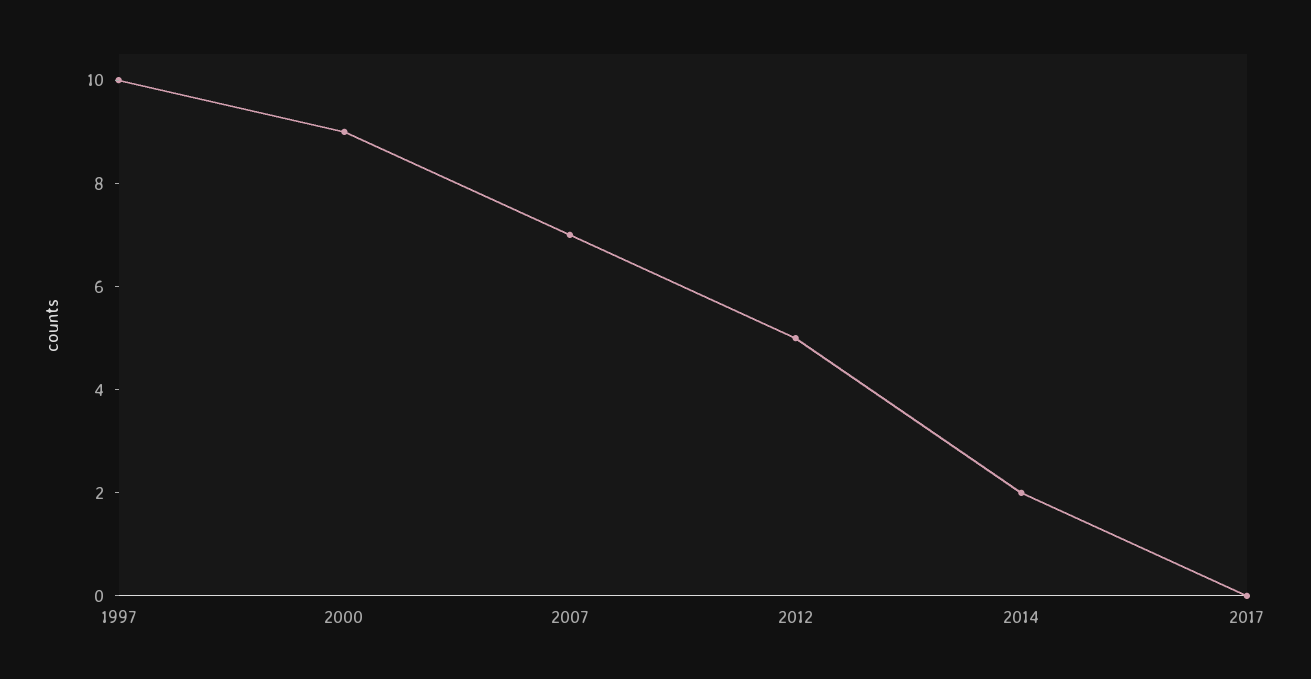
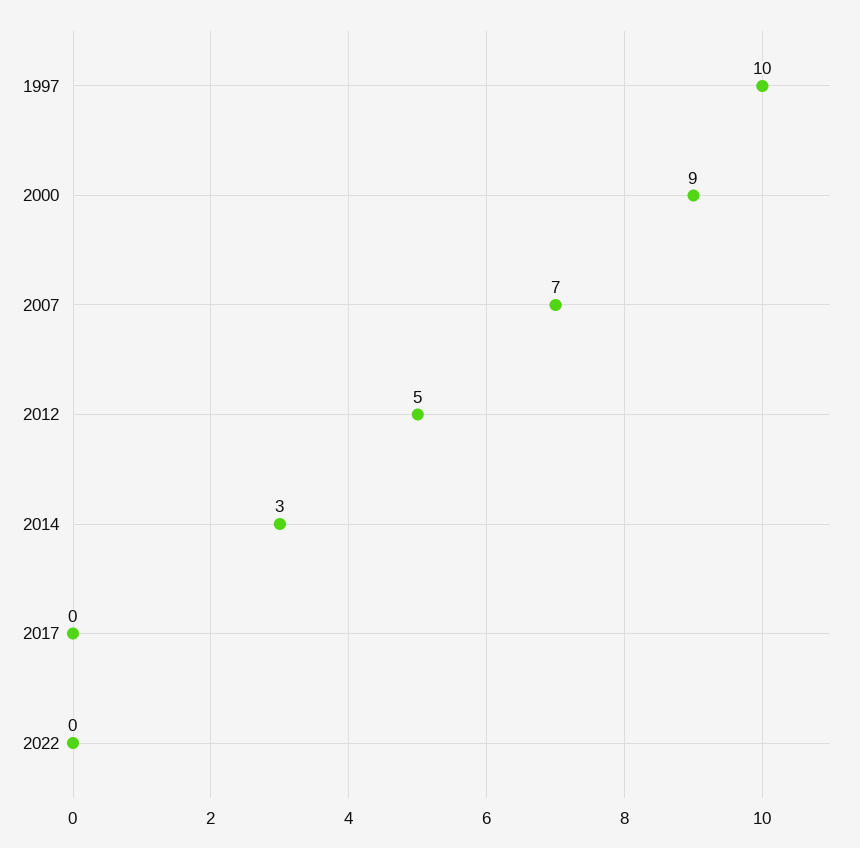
2014: 2 -> 3
2022: none -> 0

